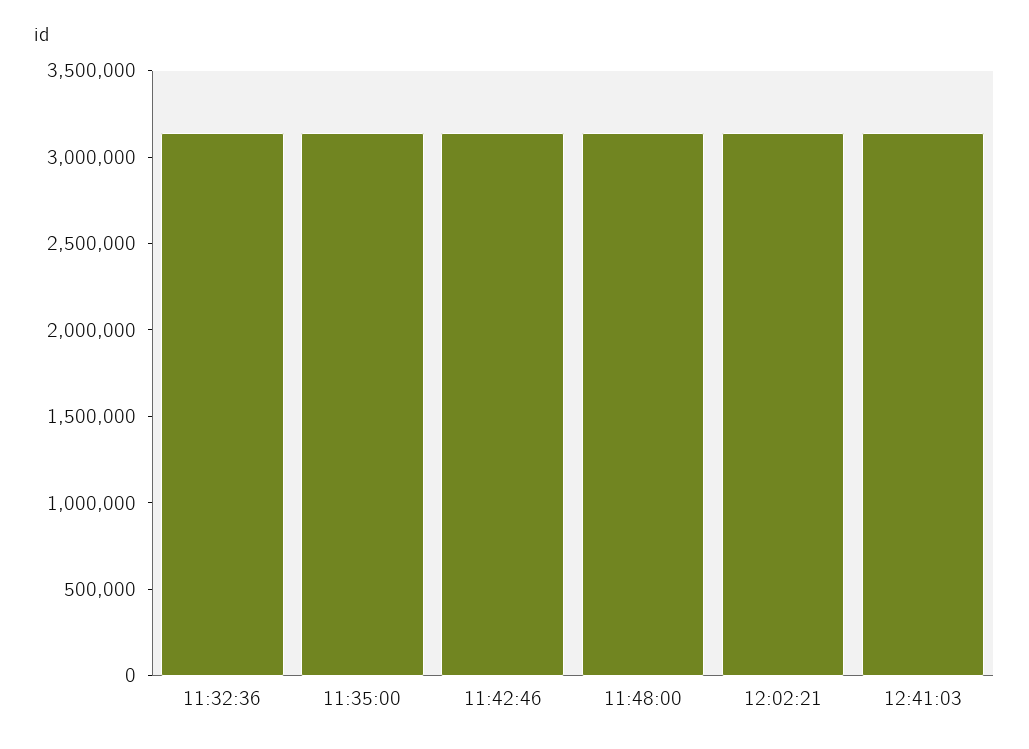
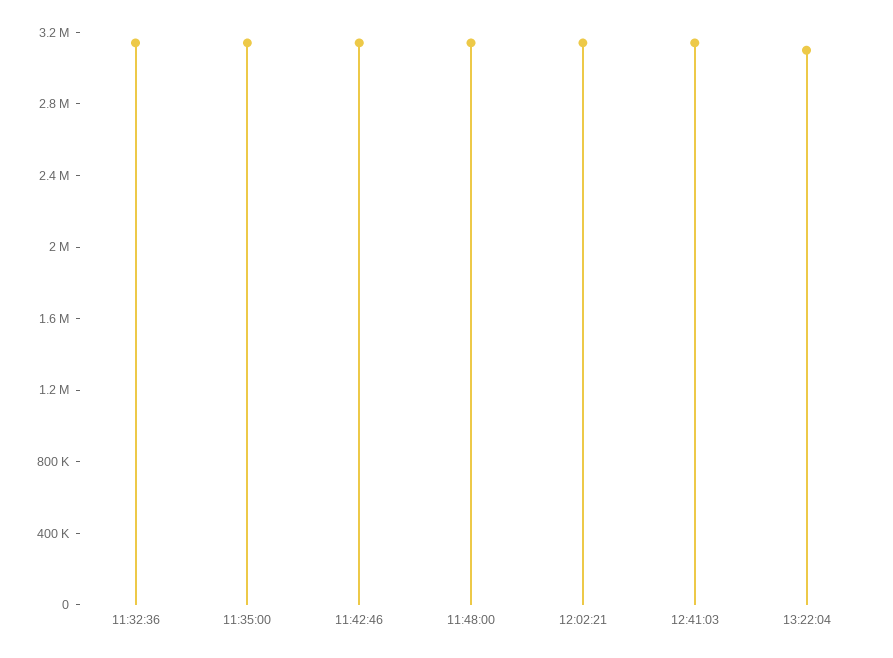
13:22:04: none -> 3100000

